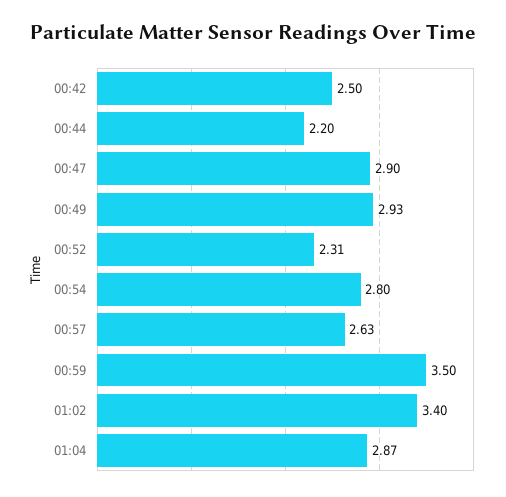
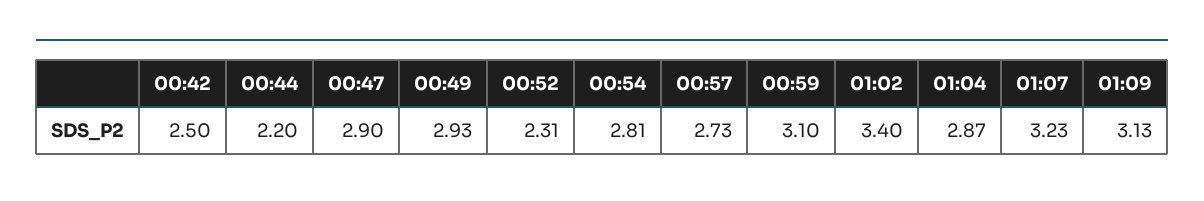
00:54: 2.8 -> 2.81
00:57: 2.63 -> 2.73
00:59: 3.5 -> 3.1
01:07: none -> 3.23
01:09: none -> 3.13

